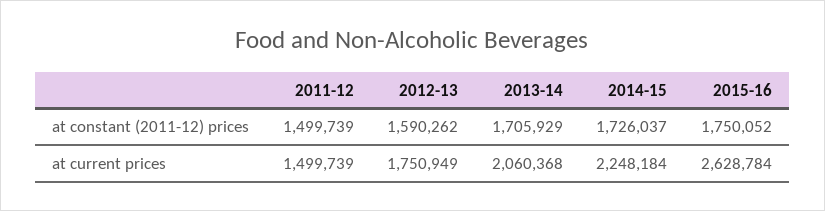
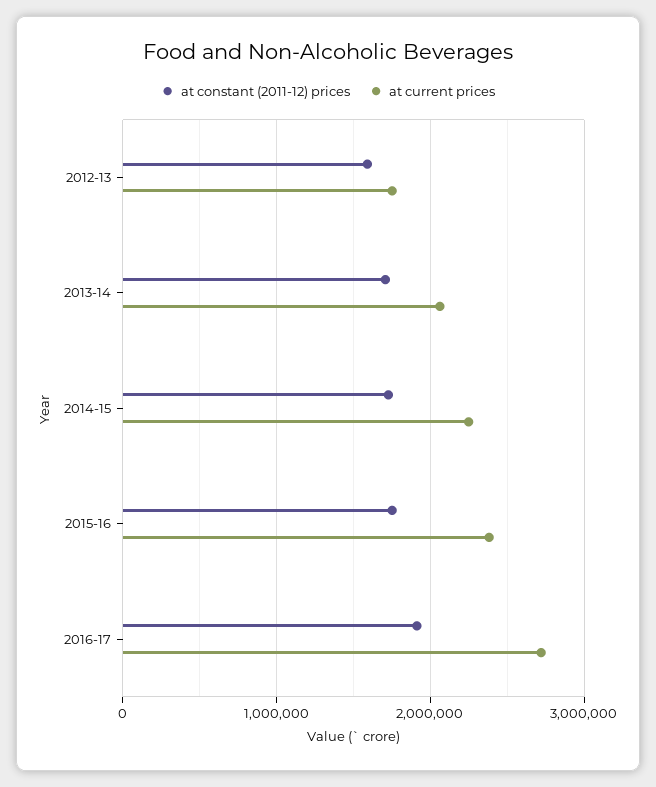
at constant (2011-12) prices, 2011-12: 1499739 -> none
at current prices, 2011-12: 1499739 -> none
at current prices, 2015-16: 2628784 -> 2400000
at constant (2011-12) prices, 2016-17: none -> 1900000
at current prices, 2016-17: none -> 2700000

